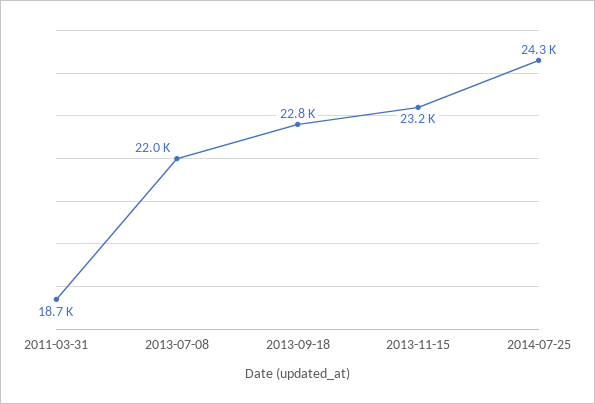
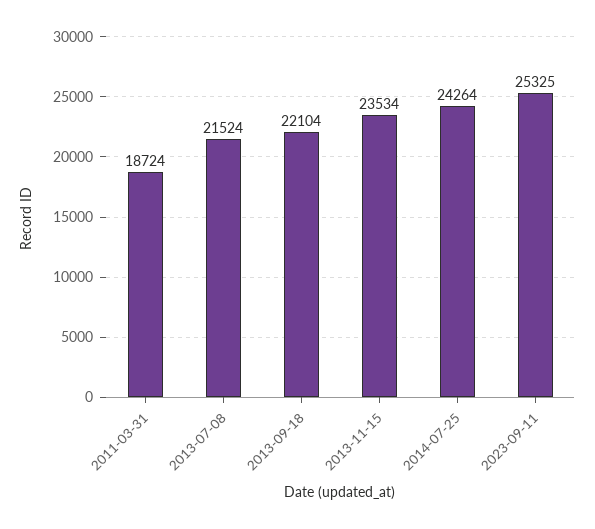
2013-07-08: 22000 -> 21524
2013-09-18: 22800 -> 22104
2013-11-15: 23200 -> 23534
2023-09-11: none -> 25325

